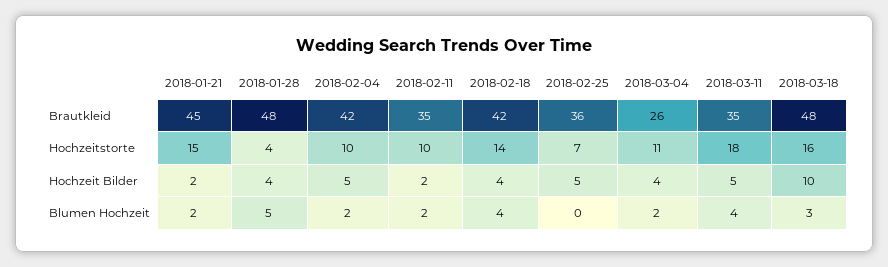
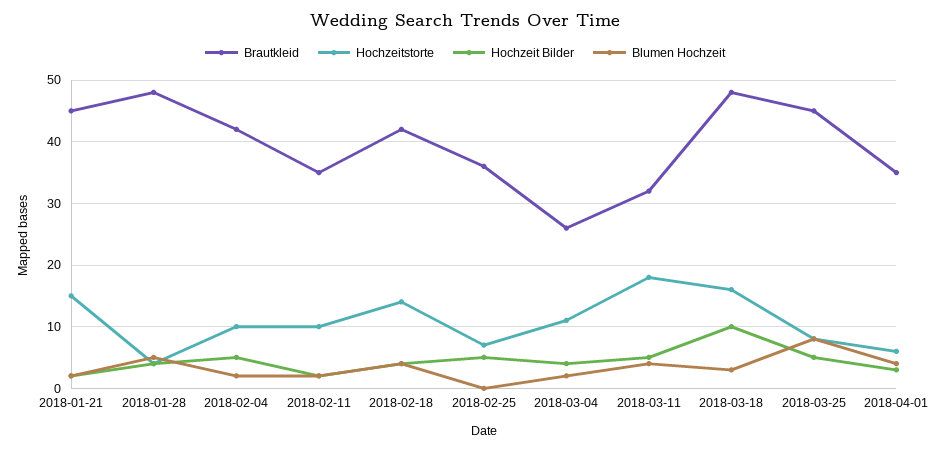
Brautkleid, 2018-03-11: 35 -> 32
Brautkleid, 2018-03-25: none -> 45
Hochzeitstorte, 2018-03-25: none -> 8
Hochzeit Bilder, 2018-03-25: none -> 5
Blumen Hochzeit, 2018-03-25: none -> 8
Brautkleid, 2018-04-01: none -> 35
Hochzeitstorte, 2018-04-01: none -> 6
Hochzeit Bilder, 2018-04-01: none -> 3
Blumen Hochzeit, 2018-04-01: none -> 4

